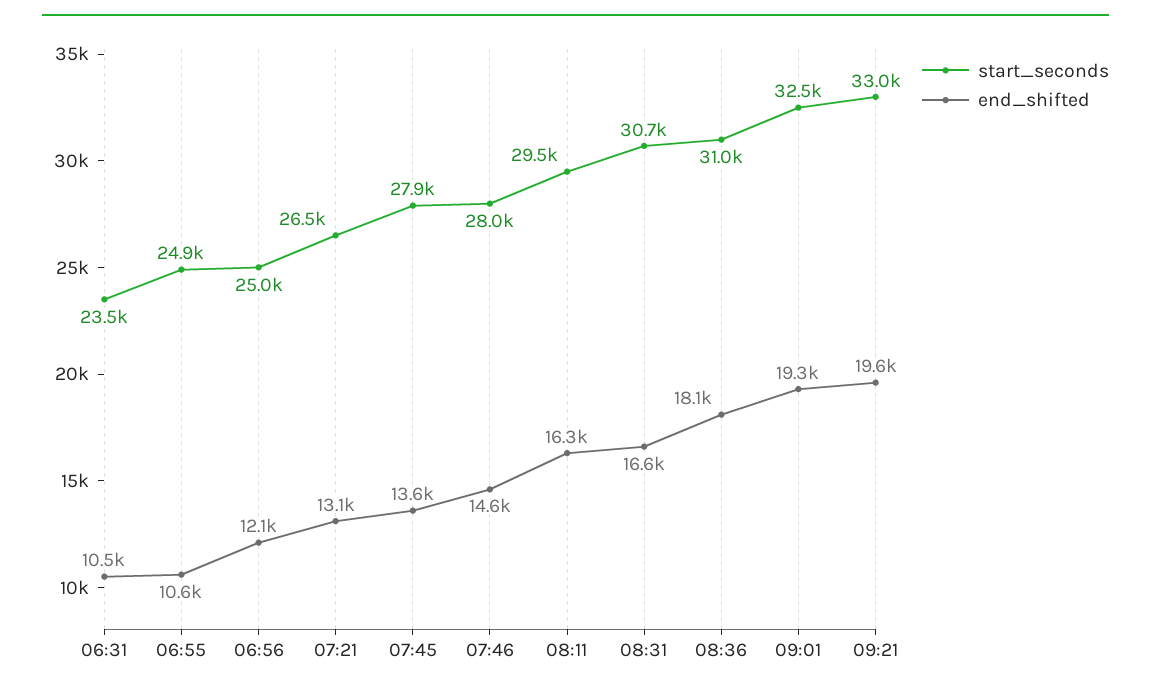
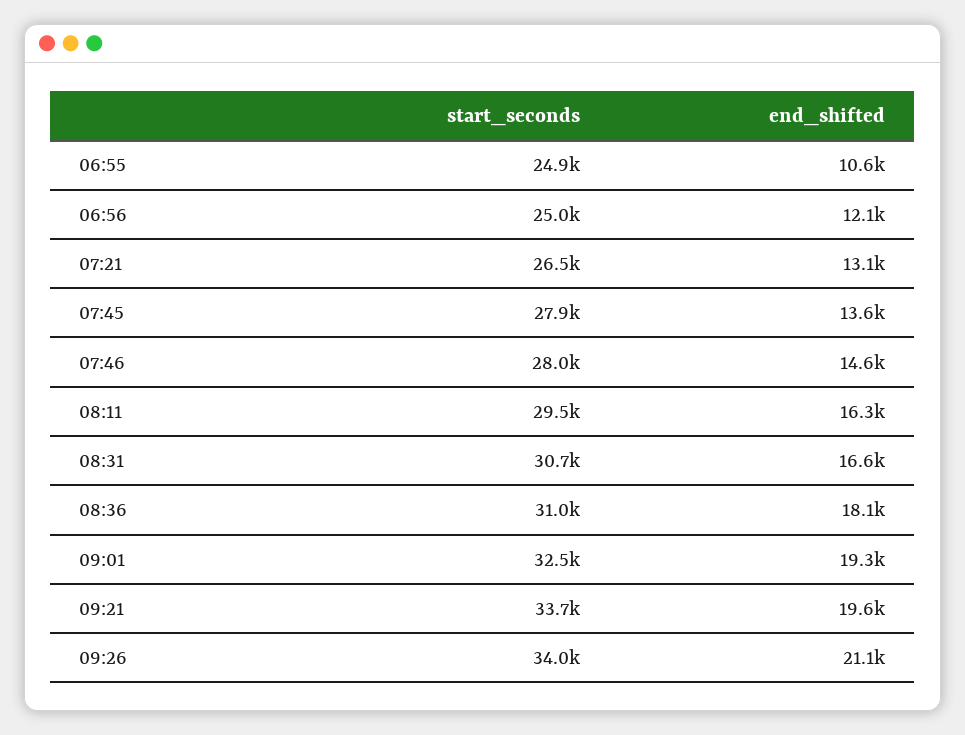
start_seconds, 06:31: 23500 -> none
end_shifted, 06:31: 10500 -> none
start_seconds, 09:21: 33000 -> 33700
start_seconds, 09:26: none -> 34000
end_shifted, 09:26: none -> 21100

